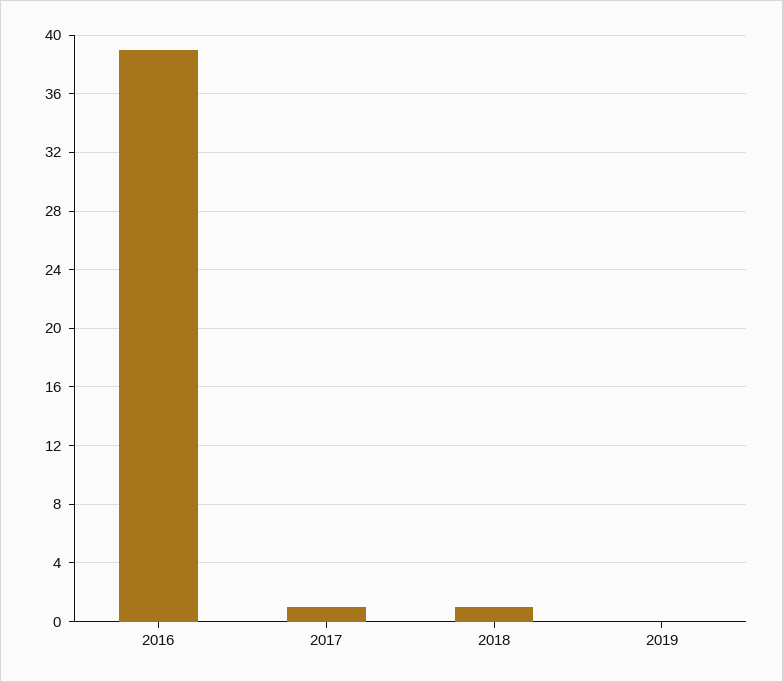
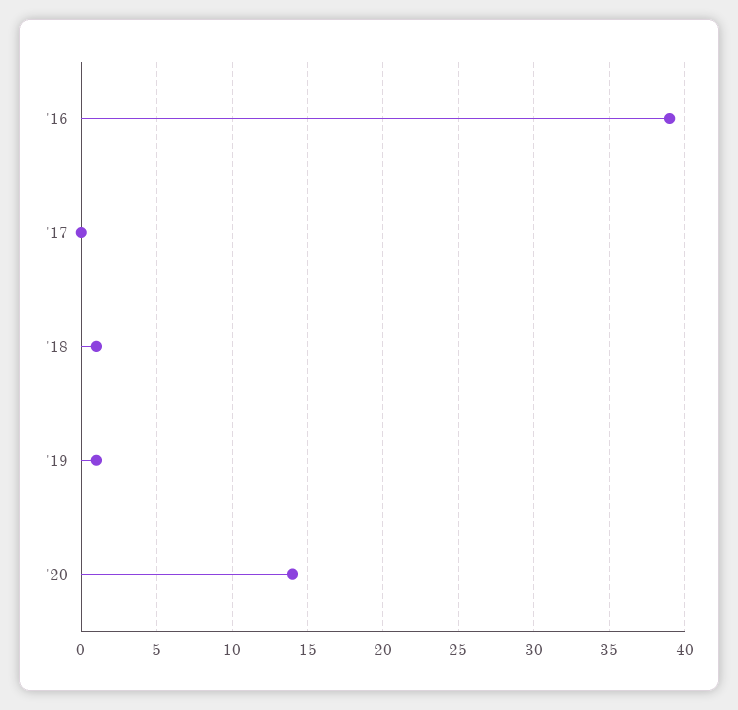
2017: 1 -> 0
2019: 0 -> 1
'20: none -> 14

